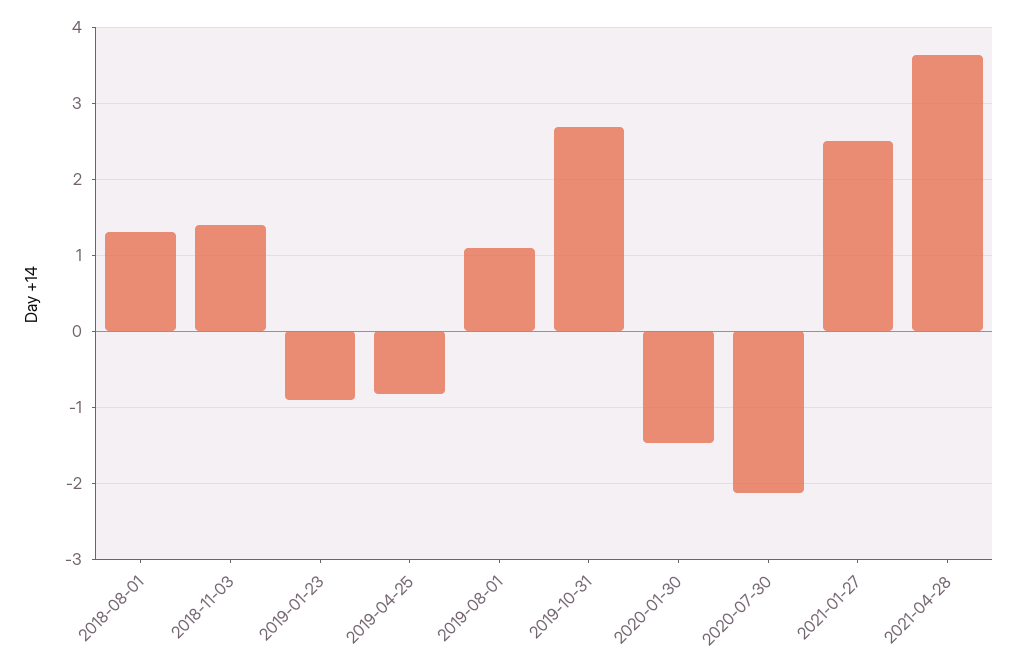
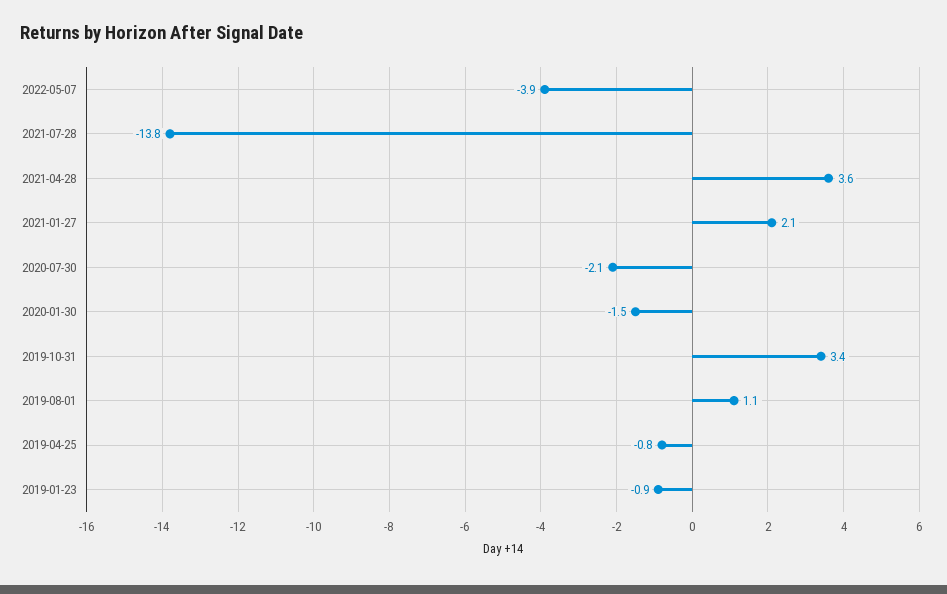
2018-08-01: 1.3 -> none
2018-11-03: 1.4 -> none
2019-10-31: 2.7 -> 3.4
2021-01-27: 2.5 -> 2.1
2022-05-07: none -> -3.9
2021-07-28: none -> -13.8

